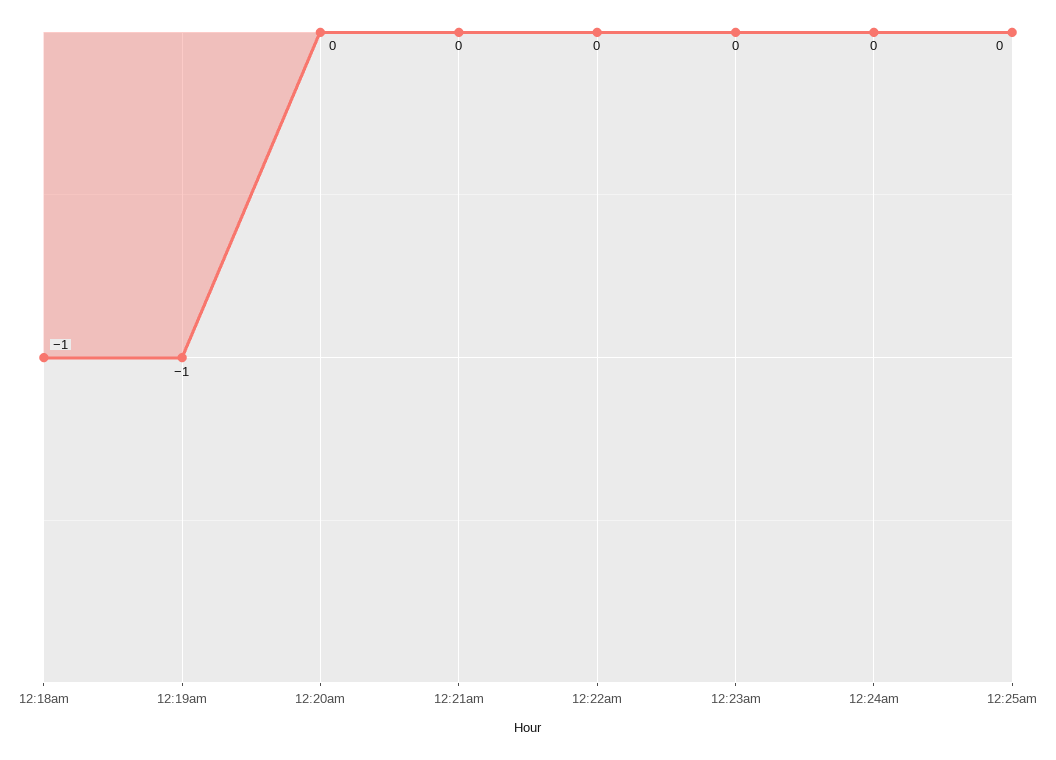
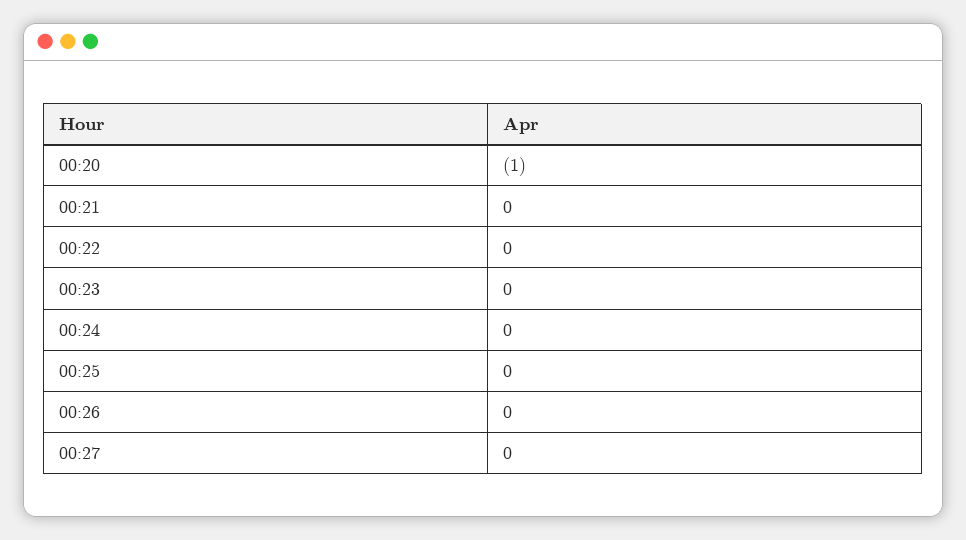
12:18am: -1 -> none
12:19am: -1 -> none
12:20am: 0 -> -1
00:26: none -> 0
00:27: none -> 0

